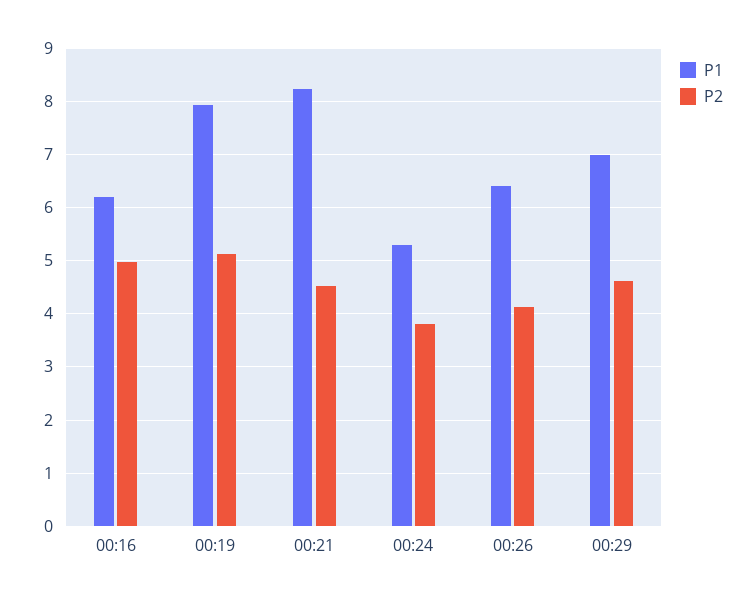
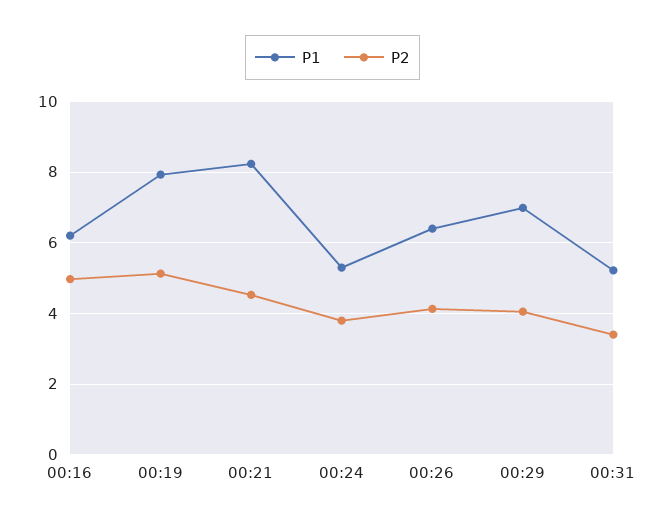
P2, 00:29: 4.6 -> 4
P1, 00:31: none -> 5.2
P2, 00:31: none -> 3.4

